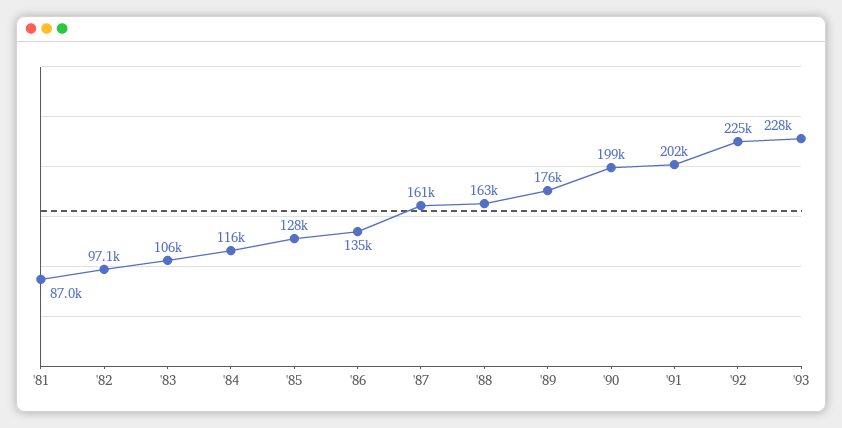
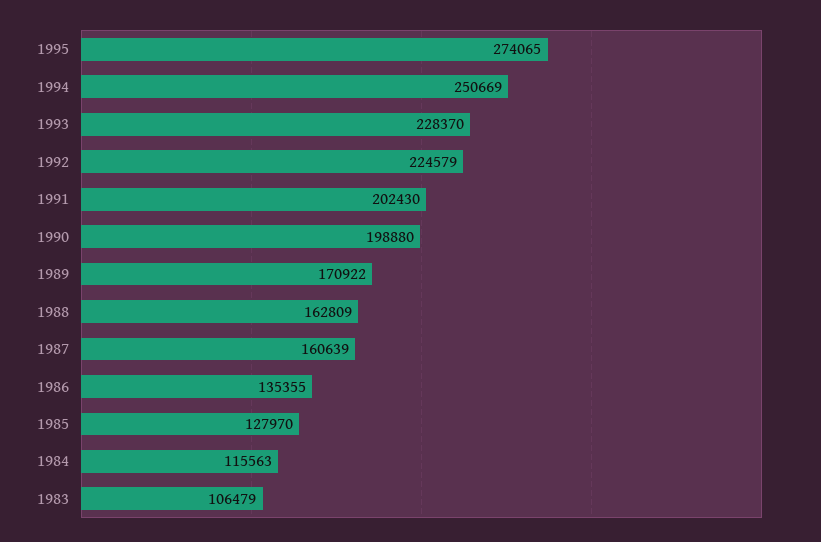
'81: 87000 -> none
'82: 97100 -> none
'89: 176000 -> 170922
1995: none -> 274065
1994: none -> 250669

